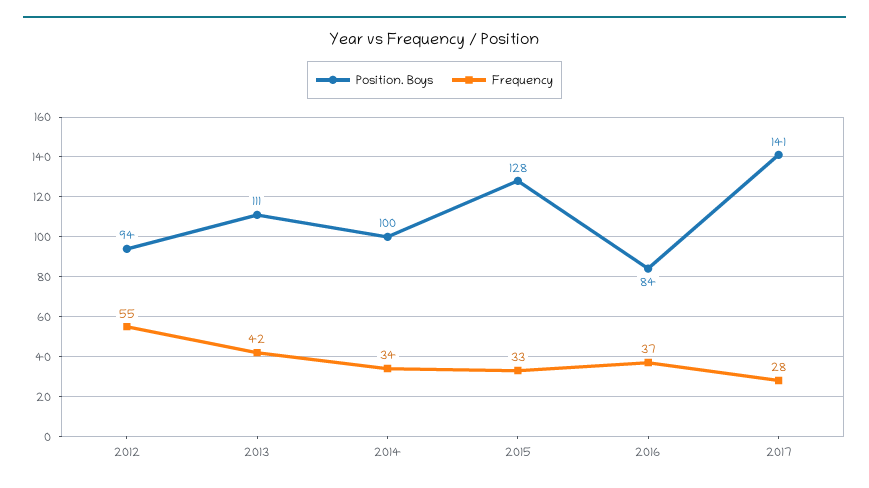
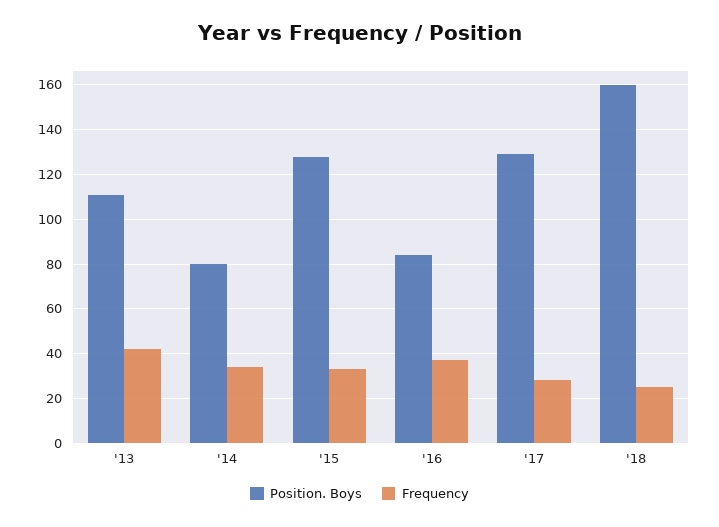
Position. Boys, 2012: 94 -> none
Frequency, 2012: 55 -> none
Position. Boys, 2014: 100 -> 80
Position. Boys, 2017: 141 -> 130
Position. Boys, '18: none -> 160
Frequency, '18: none -> 25

